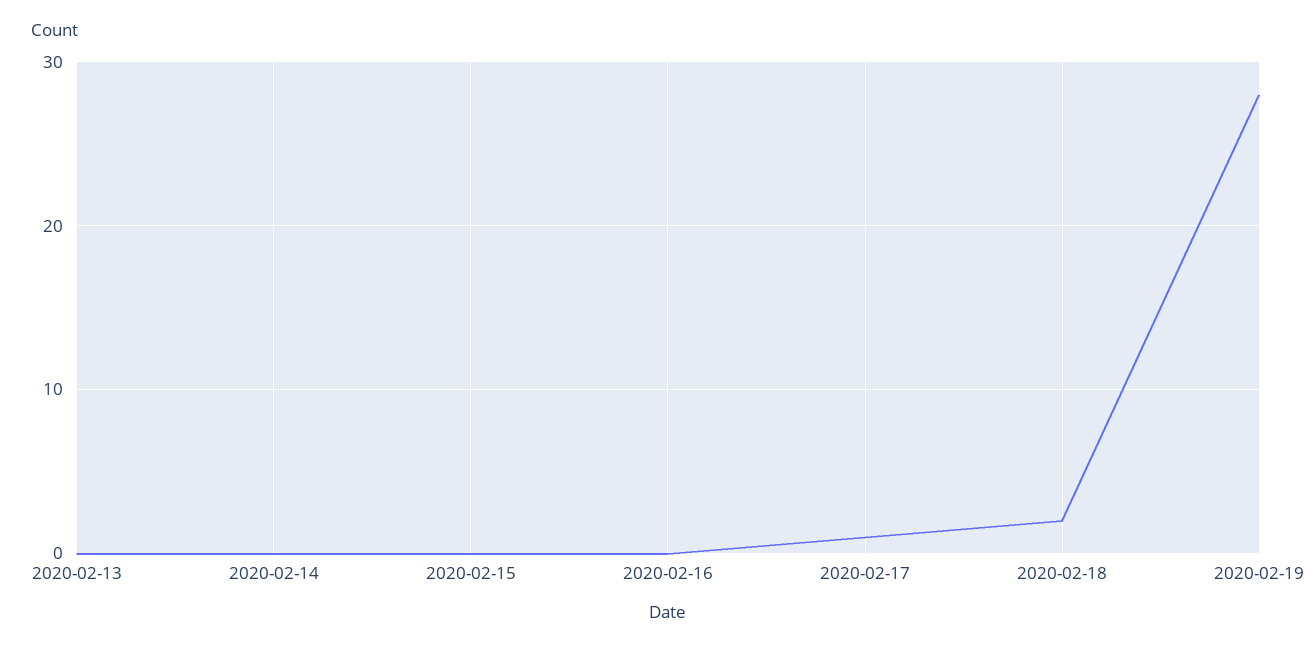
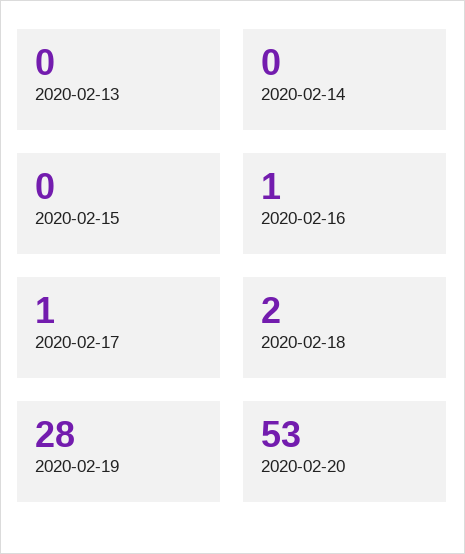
2020-02-16: 0 -> 1
2020-02-20: none -> 53

